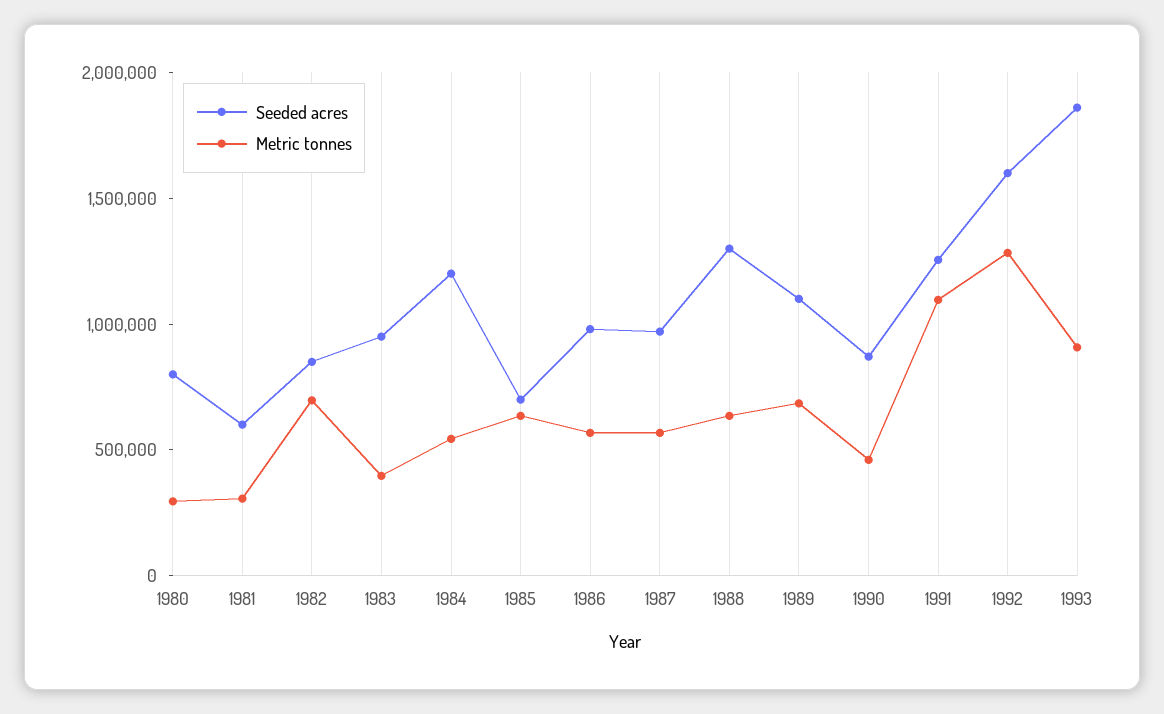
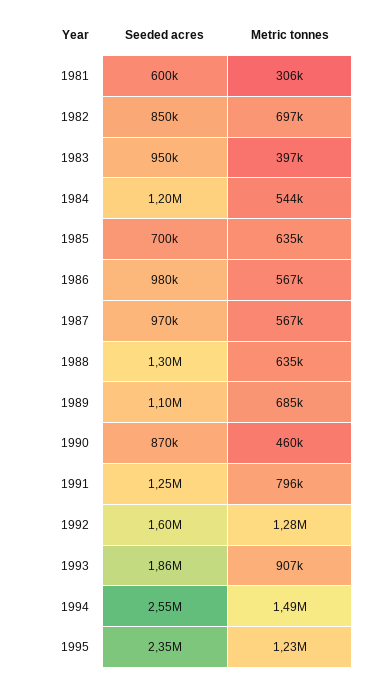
Seeded acres, 1980: 800000 -> none
Metric tonnes, 1980: 300000 -> none
Metric tonnes, 1991: 1100000 -> 796000
Seeded acres, 1994: none -> 2550000
Metric tonnes, 1994: none -> 1490000
Seeded acres, 1995: none -> 2350000
Metric tonnes, 1995: none -> 1230000

